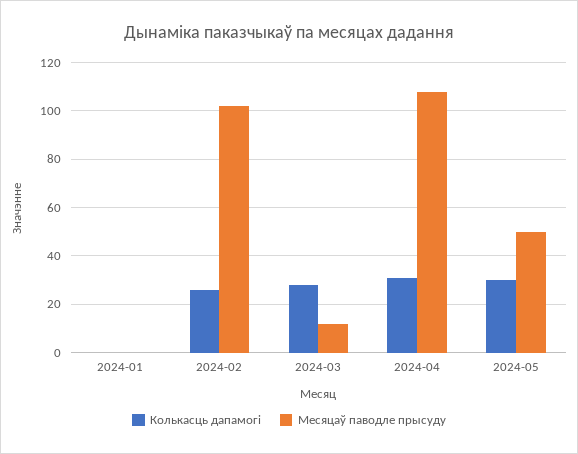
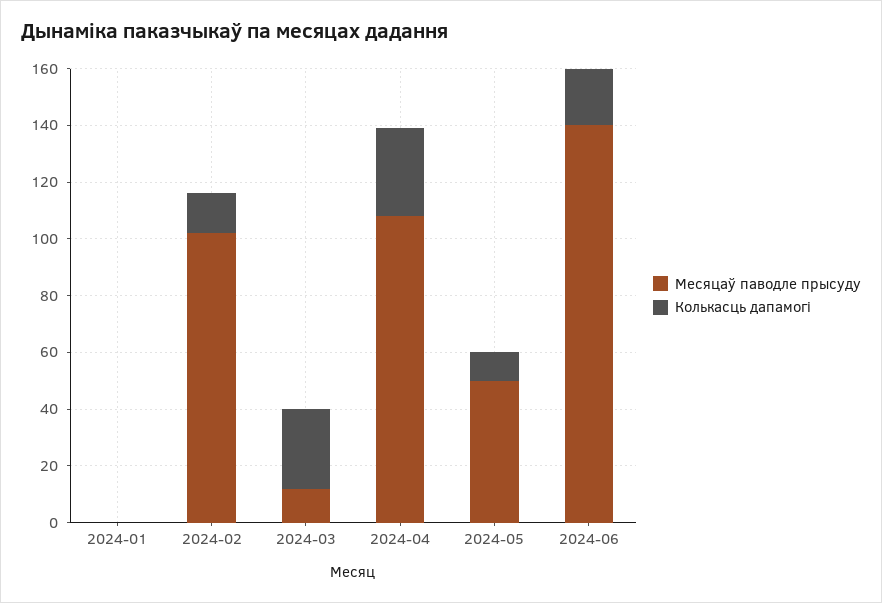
Колькасць дапамогі, 2024-02: 25 -> 15
Колькасць дапамогі, 2024-05: 30 -> 10
Месяцаў паводле прысуду, 2024-06: none -> 140
Колькасць дапамогі, 2024-06: none -> 20

